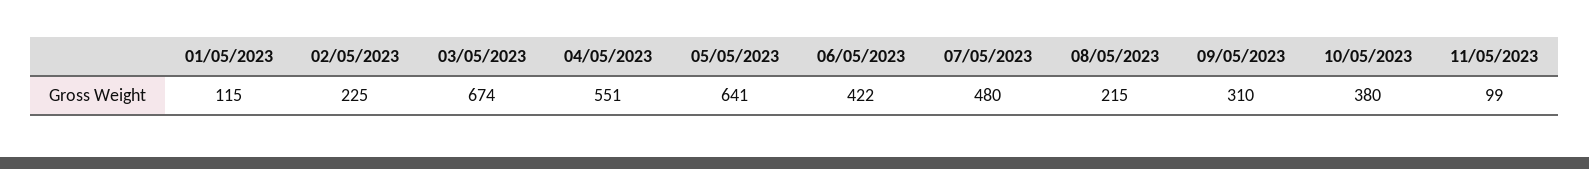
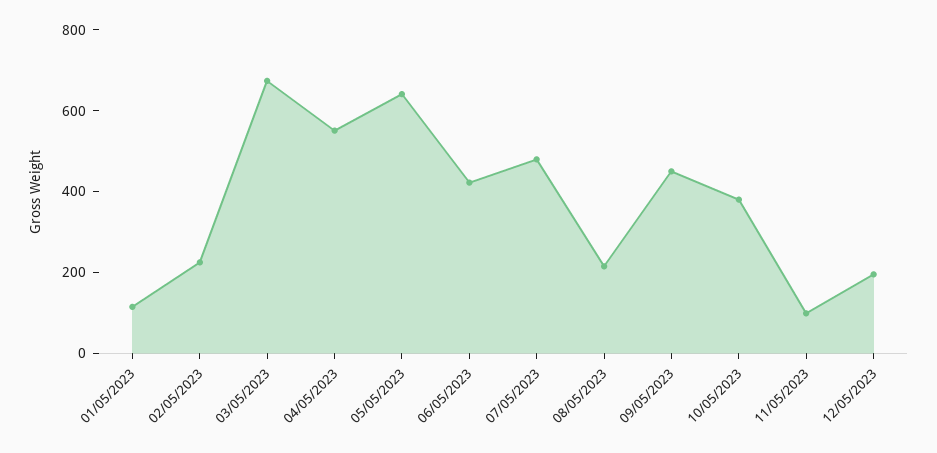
09/05/2023: 310 -> 450
12/05/2023: none -> 200

